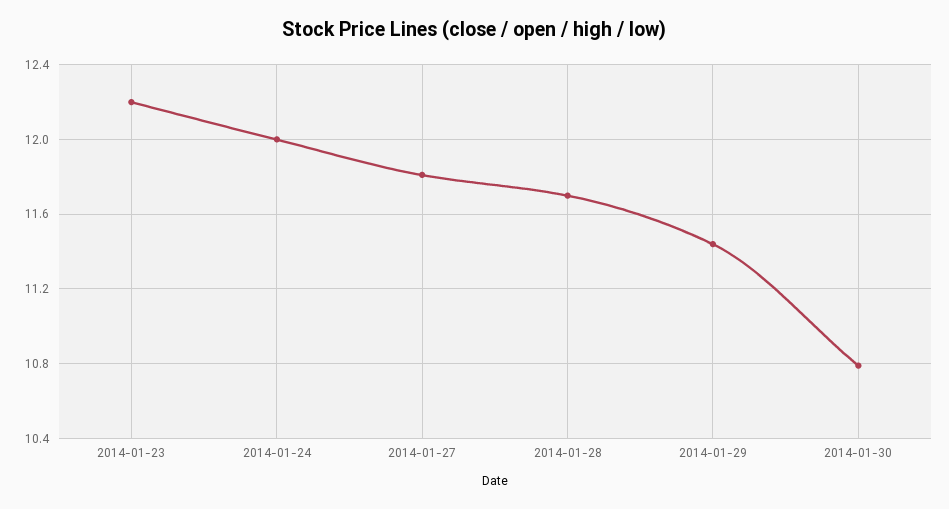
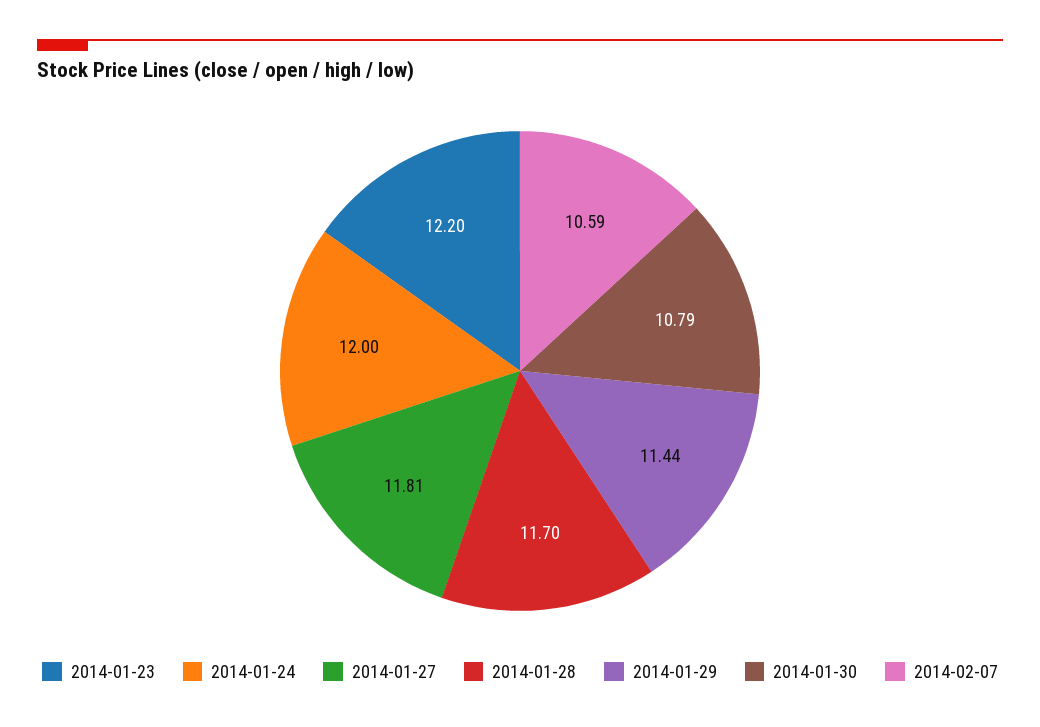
2014-02-07: none -> 10.59

